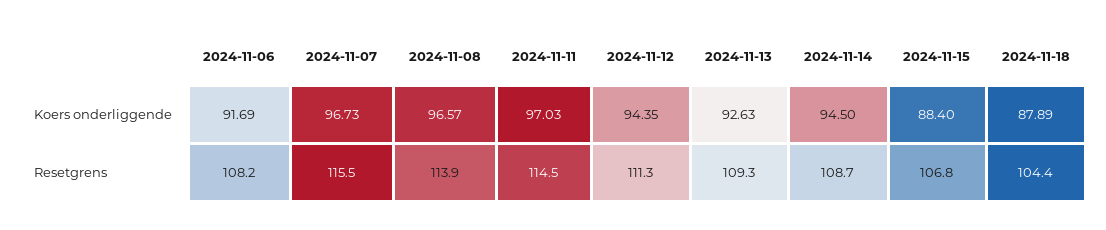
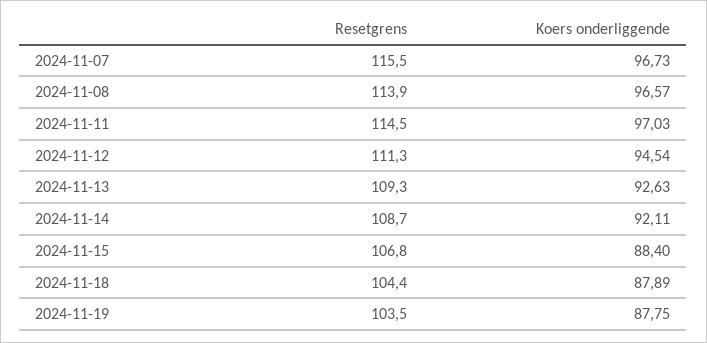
2024-11-06, Koers onderliggende: 91.69 -> none
2024-11-12, Koers onderliggende: 94.35 -> 94.54
2024-11-14, Koers onderliggende: 94.5 -> 92.11
2024-11-06, Resetgrens: 108.2 -> none
2024-11-19, Resetgrens: none -> 103.5
2024-11-19, Koers onderliggende: none -> 87.75

